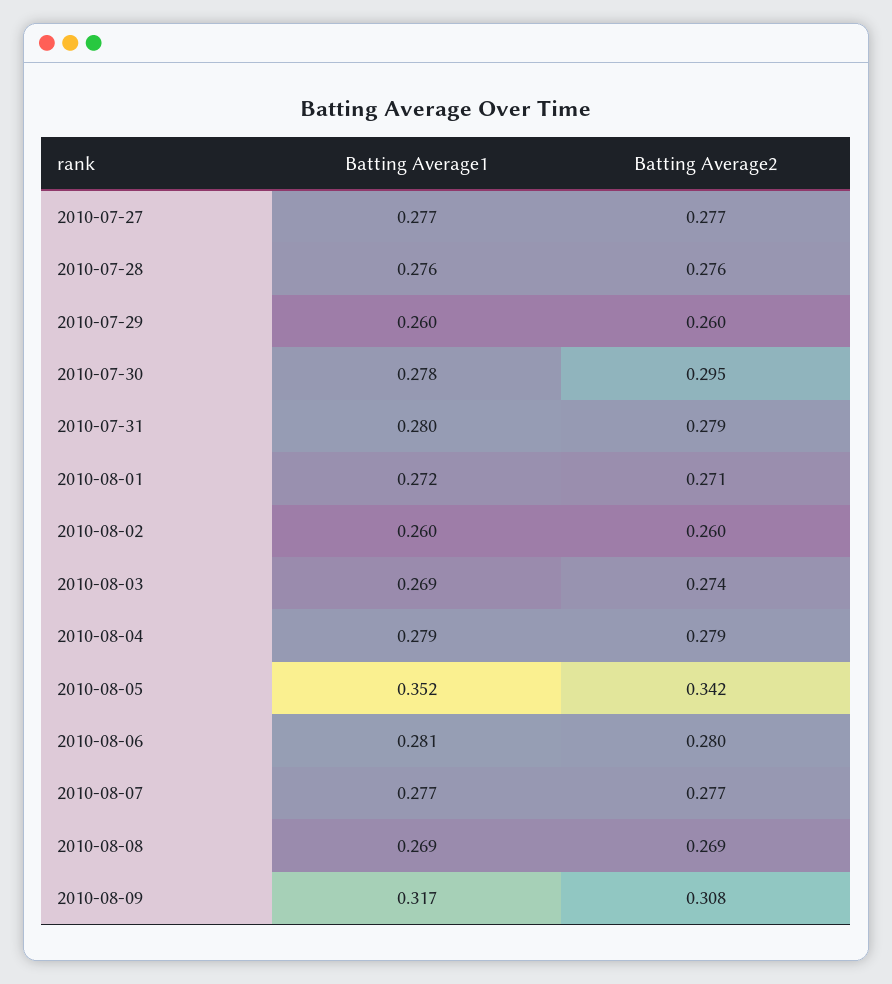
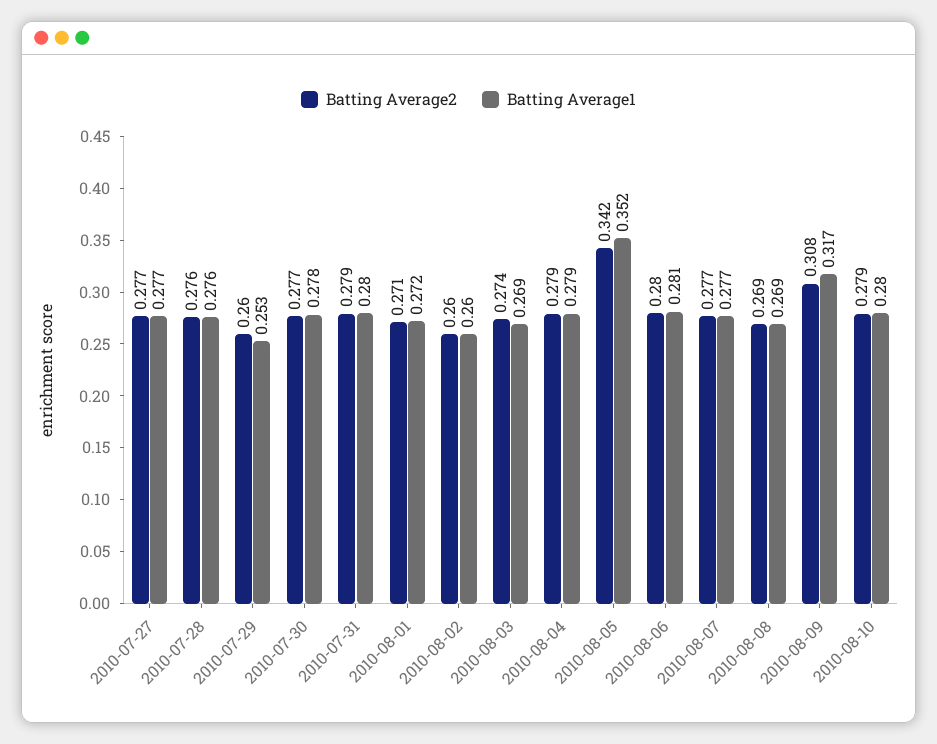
Batting Average1, 2010-07-29: 0.26 -> 0.253
Batting Average2, 2010-07-30: 0.295 -> 0.277
Batting Average2, 2010-08-10: none -> 0.279
Batting Average1, 2010-08-10: none -> 0.28

